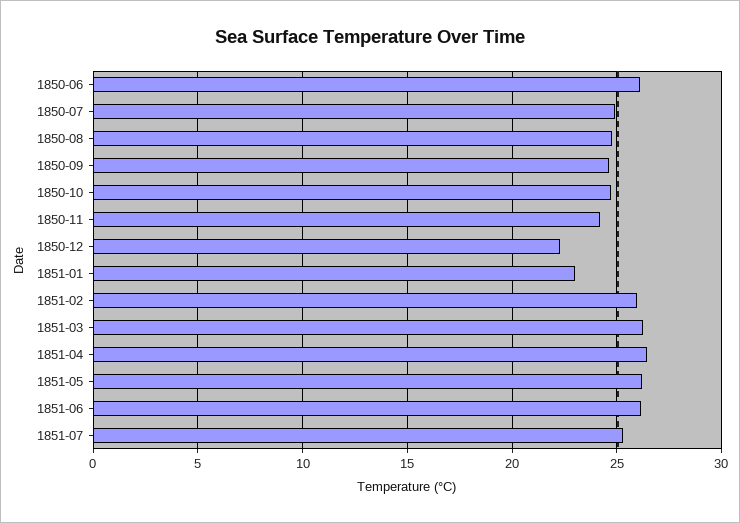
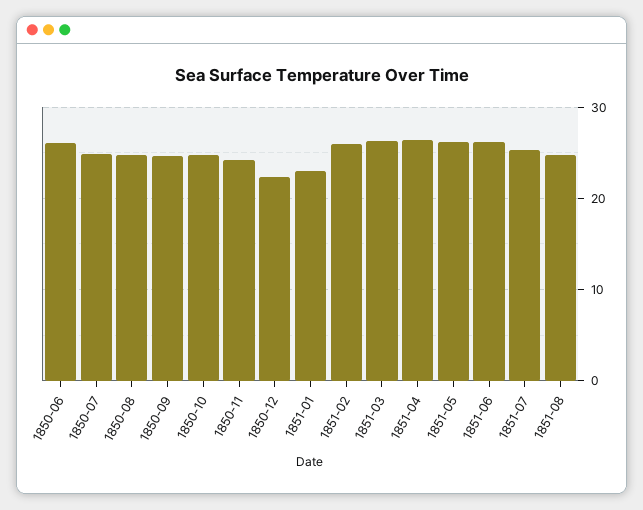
1851-08: none -> 25

